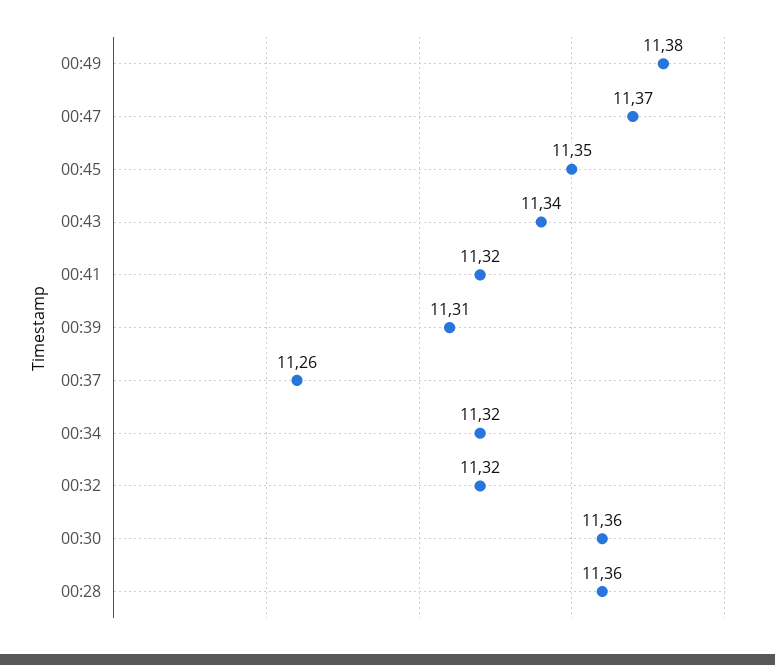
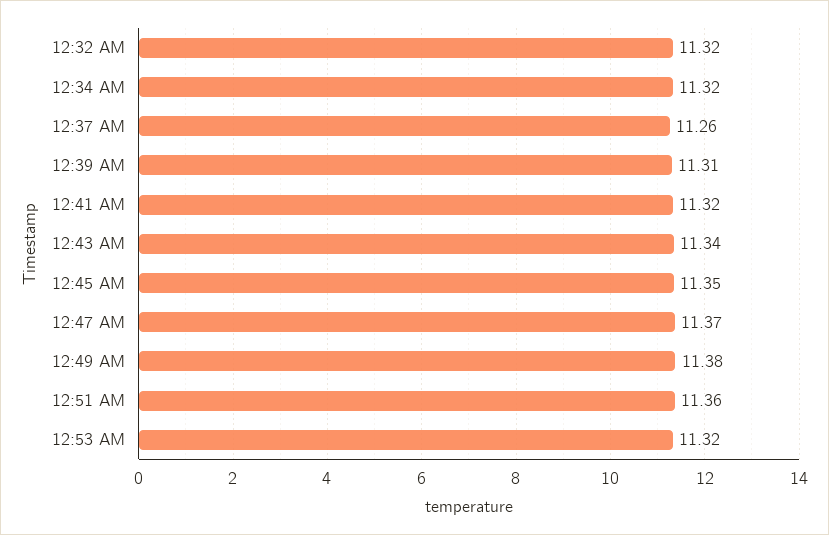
00:30: 11.36 -> none
00:28: 11.36 -> none
12:51 AM: none -> 11.36
12:53 AM: none -> 11.32

